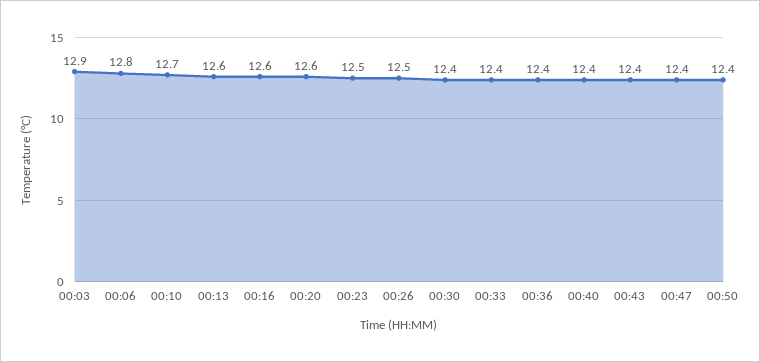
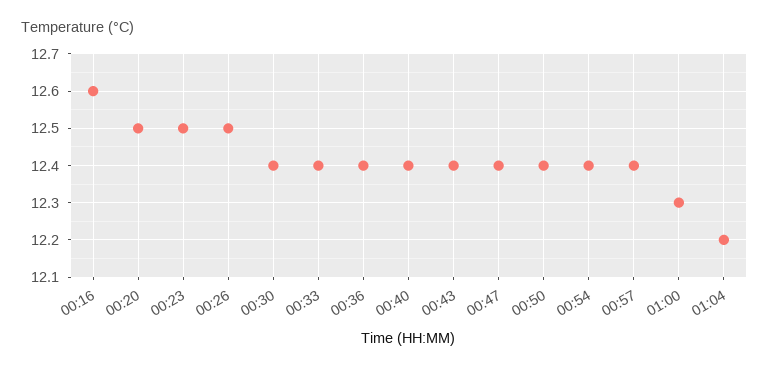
00:03: 12.9 -> none
00:06: 12.8 -> none
00:10: 12.7 -> none
00:13: 12.6 -> none
00:20: 12.6 -> 12.5
00:54: none -> 12.4
00:57: none -> 12.4
01:00: none -> 12.3
01:04: none -> 12.2

